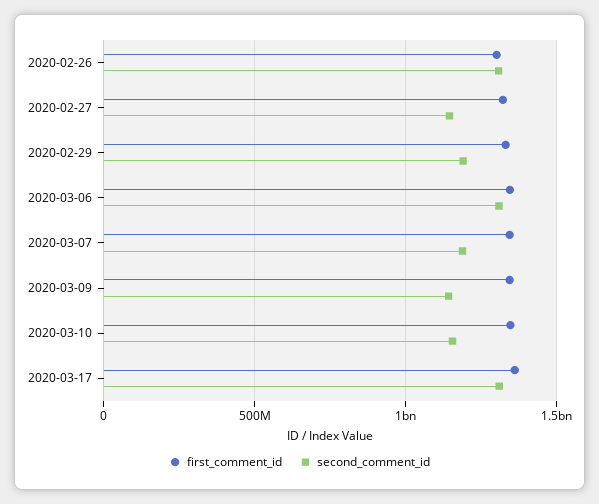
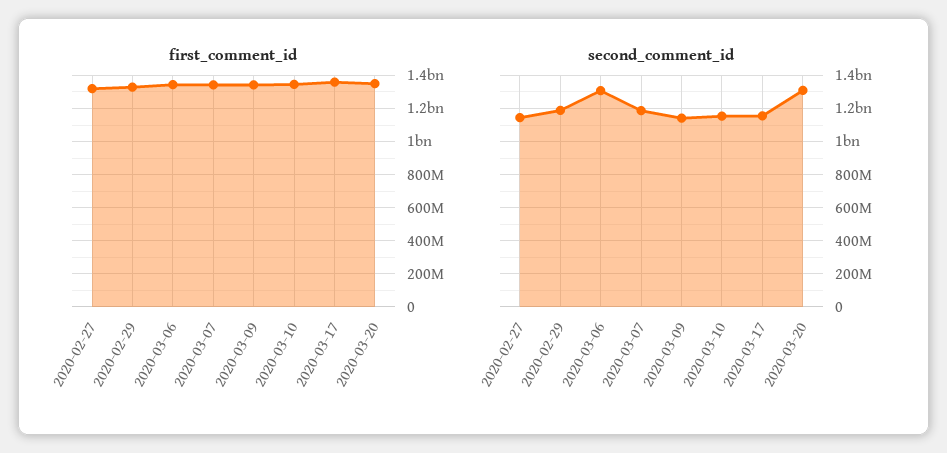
first_comment_id, 2020-02-26: 1300000000 -> none
second_comment_id, 2020-02-26: 1300000000 -> none
second_comment_id, 2020-03-17: 1300000000 -> 1150000000
first_comment_id, 2020-03-20: none -> 1350000000
second_comment_id, 2020-03-20: none -> 1300000000

